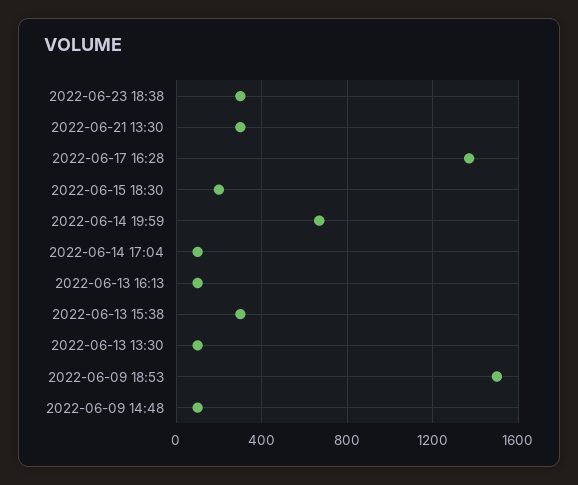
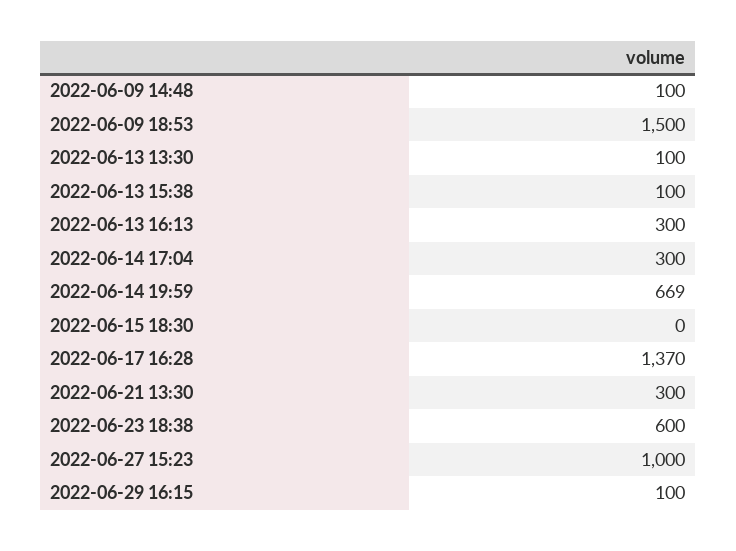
2022-06-23 18:38: 300 -> 600
2022-06-15 18:30: 200 -> 0
2022-06-14 17:04: 100 -> 300
2022-06-13 16:13: 100 -> 300
2022-06-13 15:38: 300 -> 100
2022-06-27 15:23: none -> 1000
2022-06-29 16:15: none -> 100

